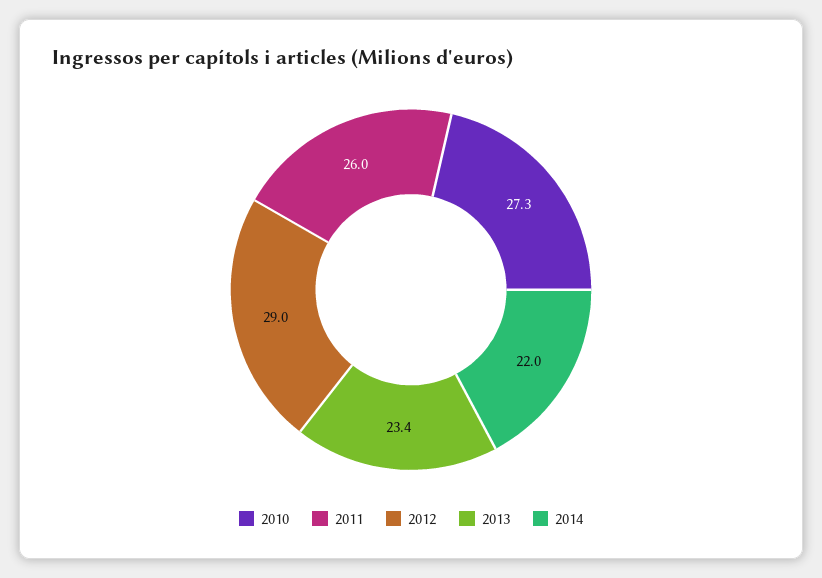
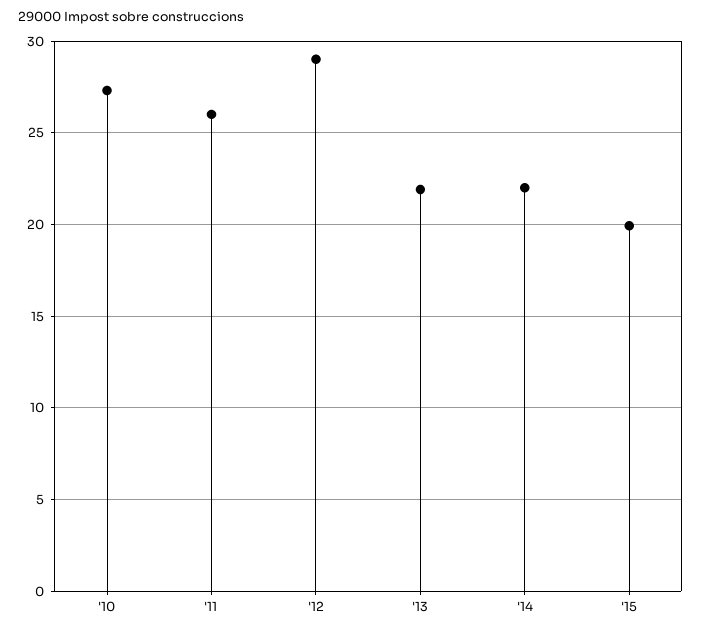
2013: 23.4 -> 22
'15: none -> 20

